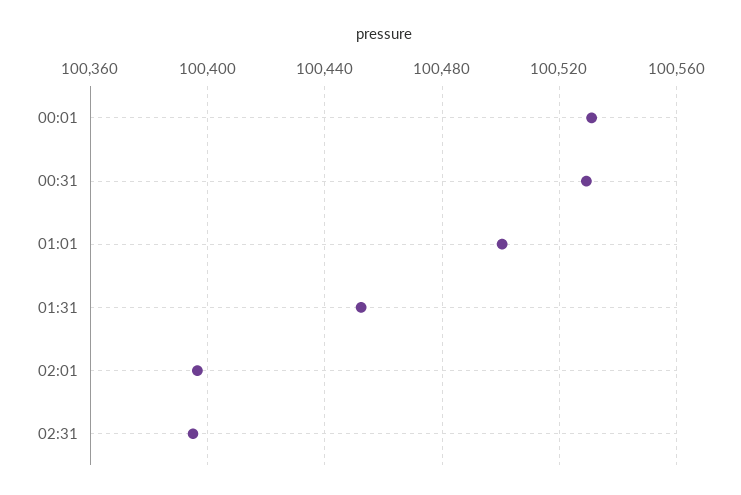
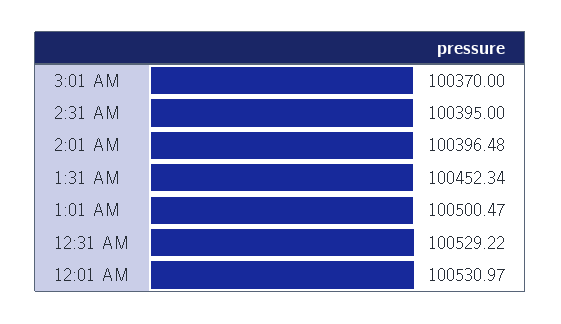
3:01 AM: none -> 100370

